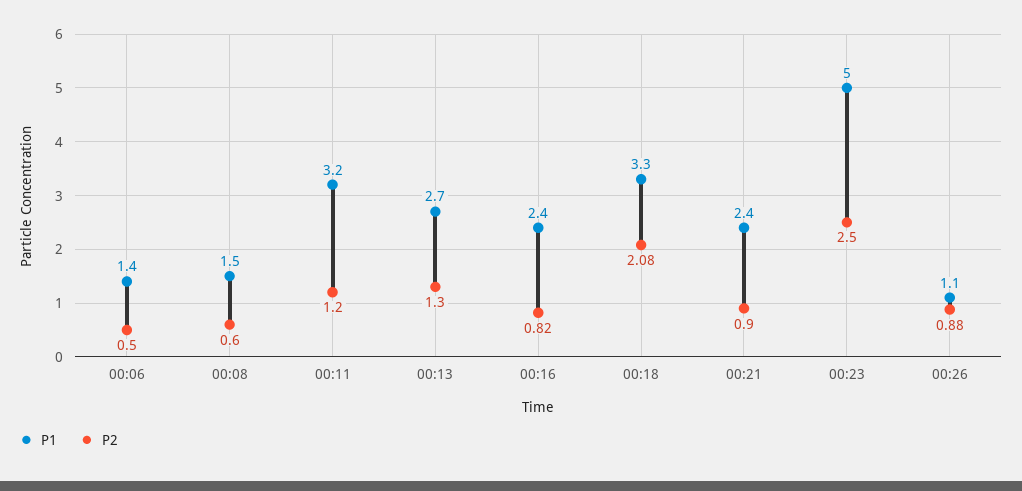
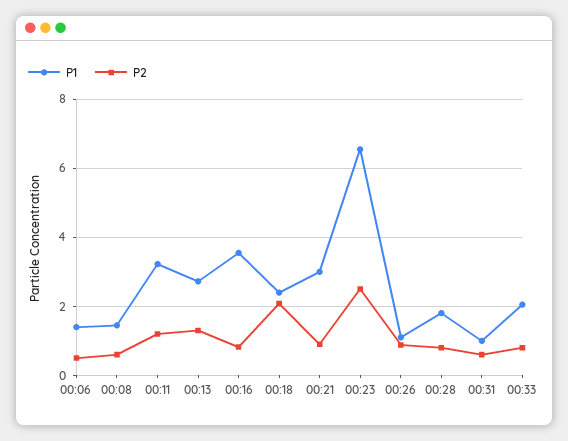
P1, 00:16: 2.4 -> 3.6
P1, 00:18: 3.3 -> 2.4
P1, 00:21: 2.4 -> 3
P1, 00:23: 5 -> 6.6
P1, 00:28: none -> 1.8
P2, 00:28: none -> 0.8
P1, 00:31: none -> 1
P2, 00:31: none -> 0.6
P1, 00:33: none -> 2
P2, 00:33: none -> 0.8

